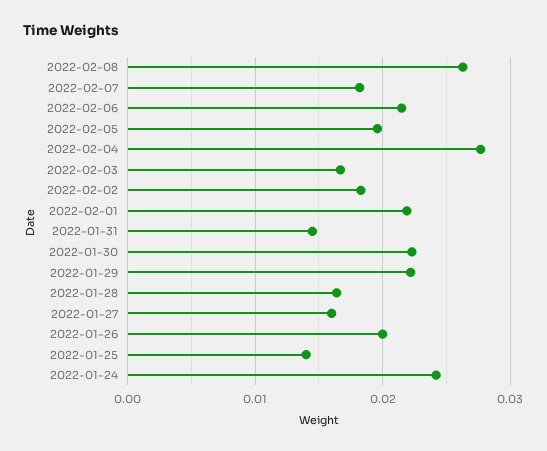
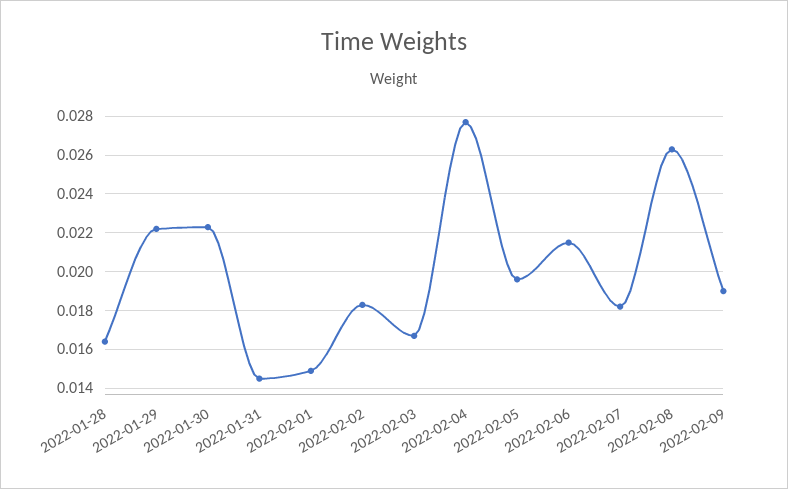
2022-02-01: 0.022 -> 0.015
2022-01-27: 0.016 -> none
2022-01-26: 0.02 -> none
2022-01-25: 0.014 -> none
2022-01-24: 0.024 -> none
2022-02-09: none -> 0.019

